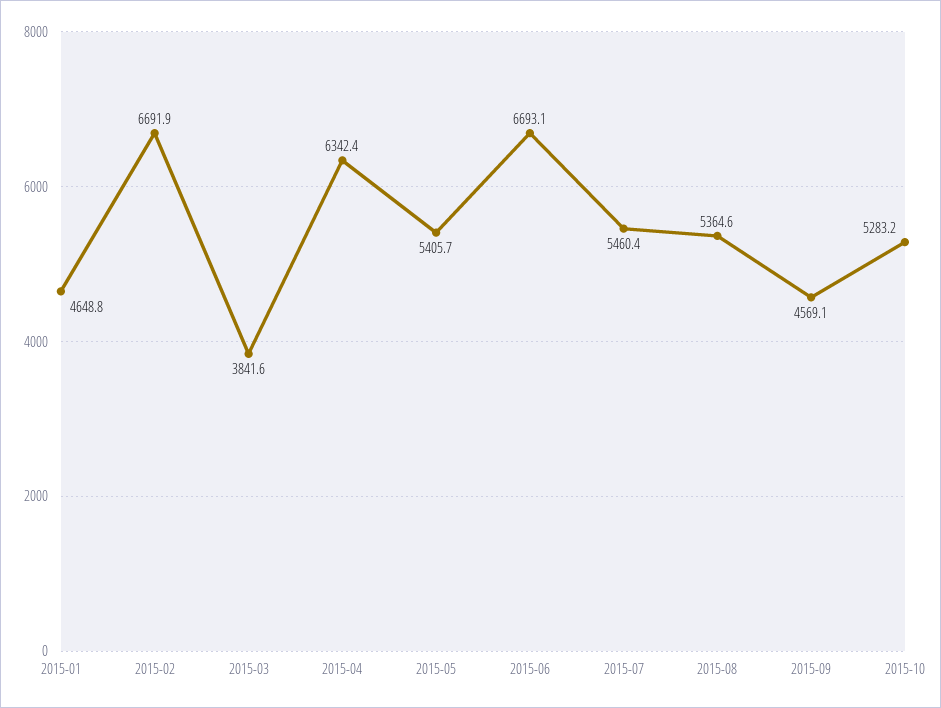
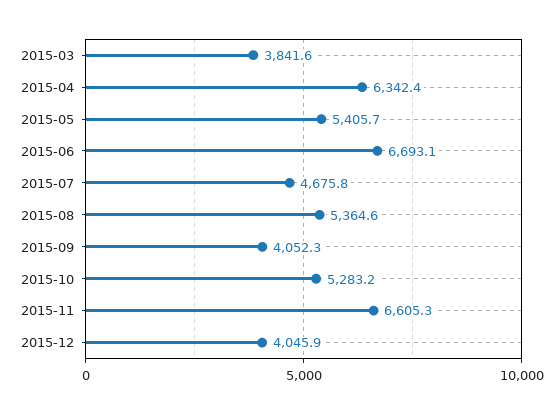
2015-01: 4648.8 -> none
2015-02: 6691.9 -> none
2015-07: 5460.4 -> 4675.8
2015-09: 4569.1 -> 4052.3
2015-11: none -> 6605.3
2015-12: none -> 4045.9

